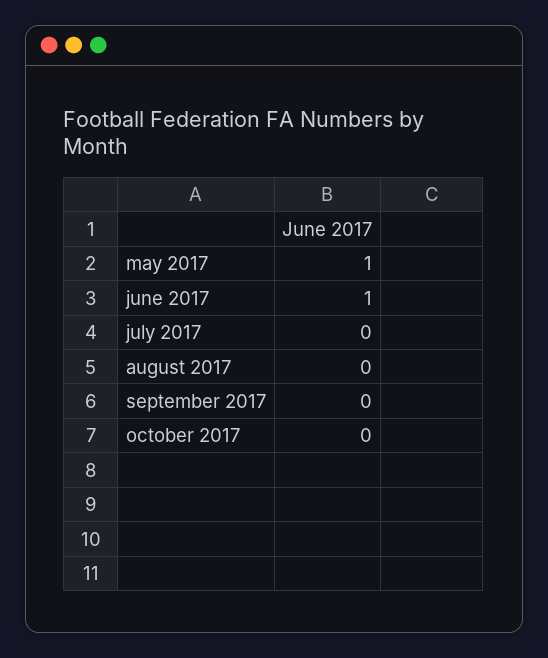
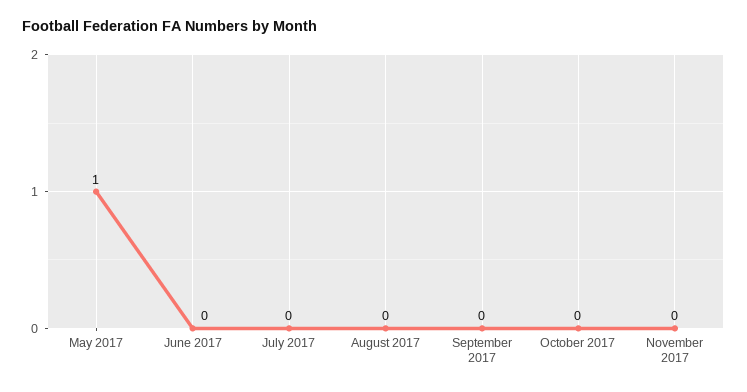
june 2017: 1 -> 0
November 2017: none -> 0

